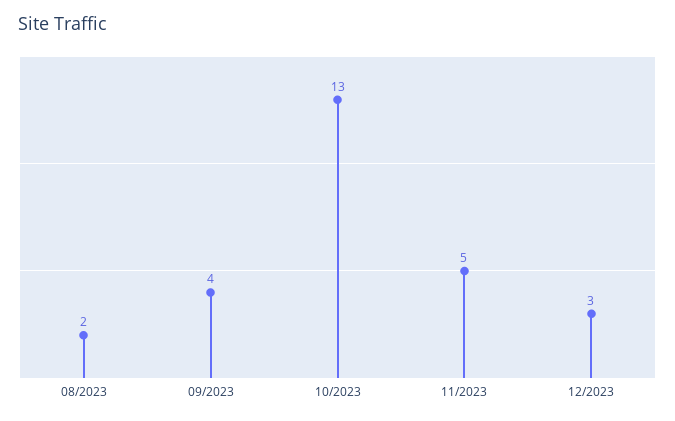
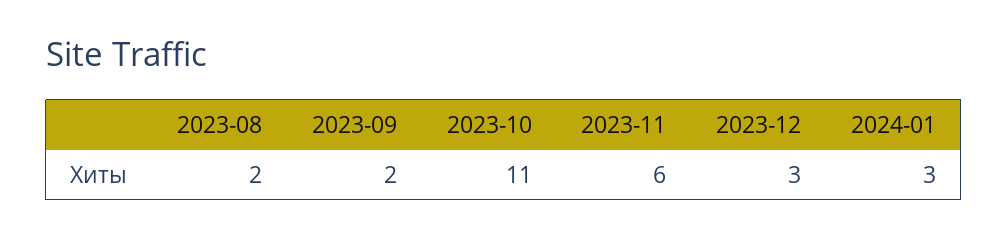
09/2023: 4 -> 2
10/2023: 13 -> 11
11/2023: 5 -> 6
2024-01: none -> 3

